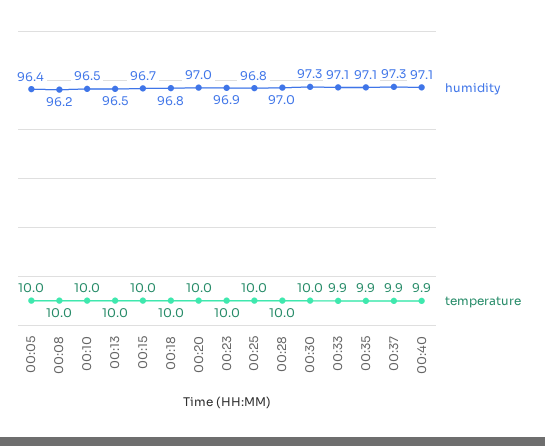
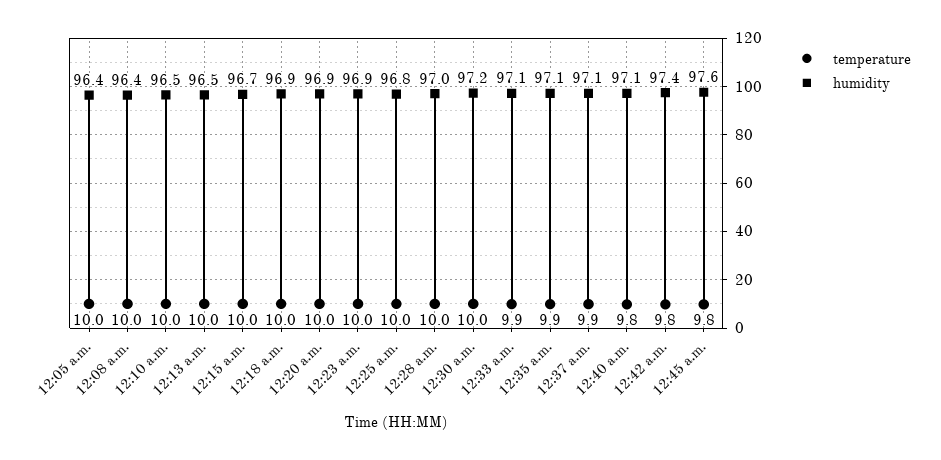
humidity, 00:08: 96.2 -> 96.4
humidity, 00:18: 96.8 -> 96.9
humidity, 00:20: 97 -> 96.9
humidity, 00:30: 97.3 -> 97.2
humidity, 00:37: 97.3 -> 97.1
temperature, 00:40: 9.9 -> 9.8
temperature, 12:42 a.m.: none -> 9.8
humidity, 12:42 a.m.: none -> 97.4
temperature, 12:45 a.m.: none -> 9.8
humidity, 12:45 a.m.: none -> 97.6

